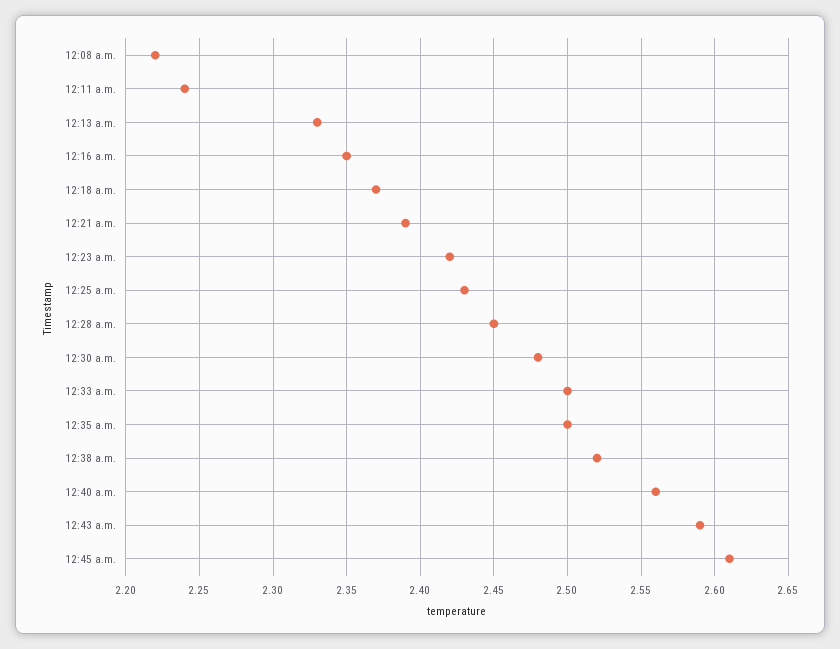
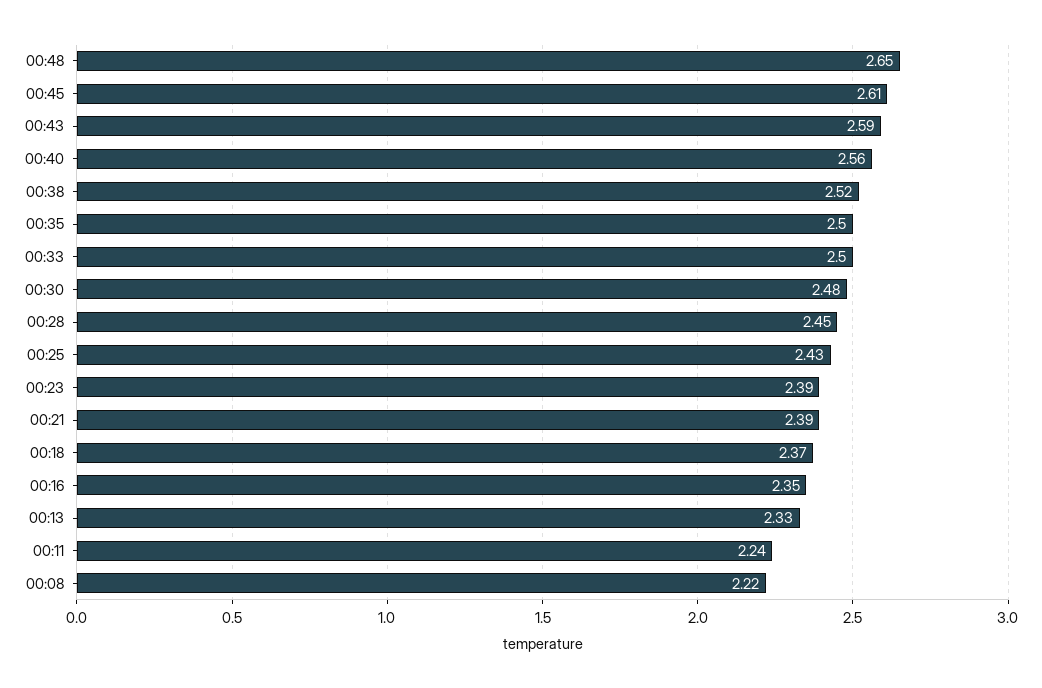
12:23 a.m.: 2.42 -> 2.39
00:48: none -> 2.65

